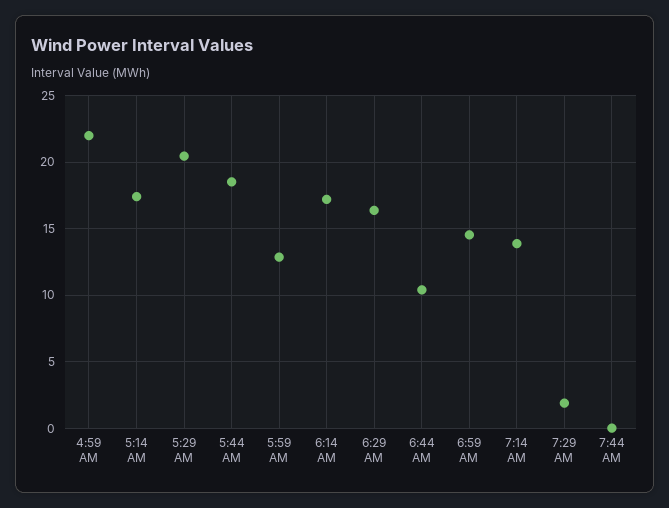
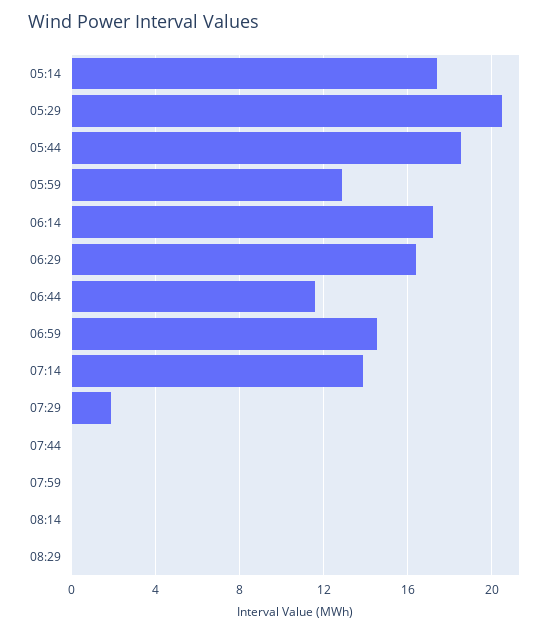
4:59 AM: 22 -> none
6:44 AM: 10.5 -> 11.5
07:59: none -> 0
08:14: none -> 0
08:29: none -> 0

